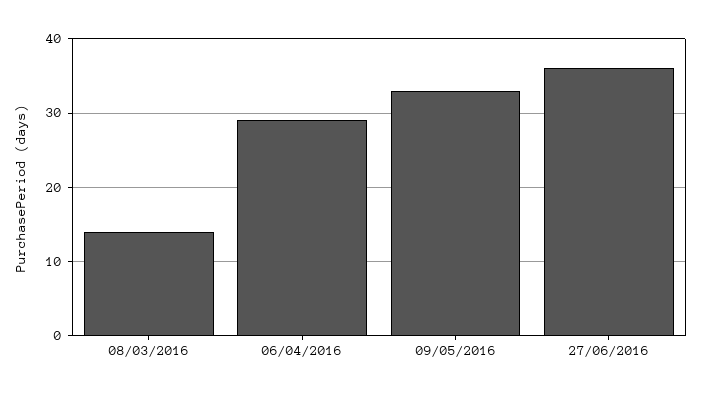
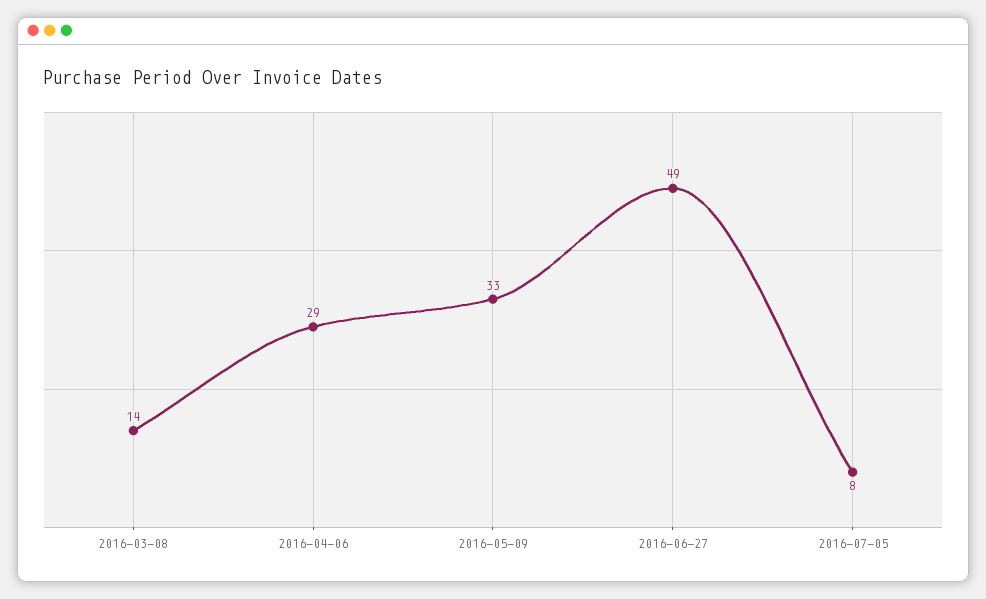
27/06/2016: 36 -> 49
2016-07-05: none -> 8

